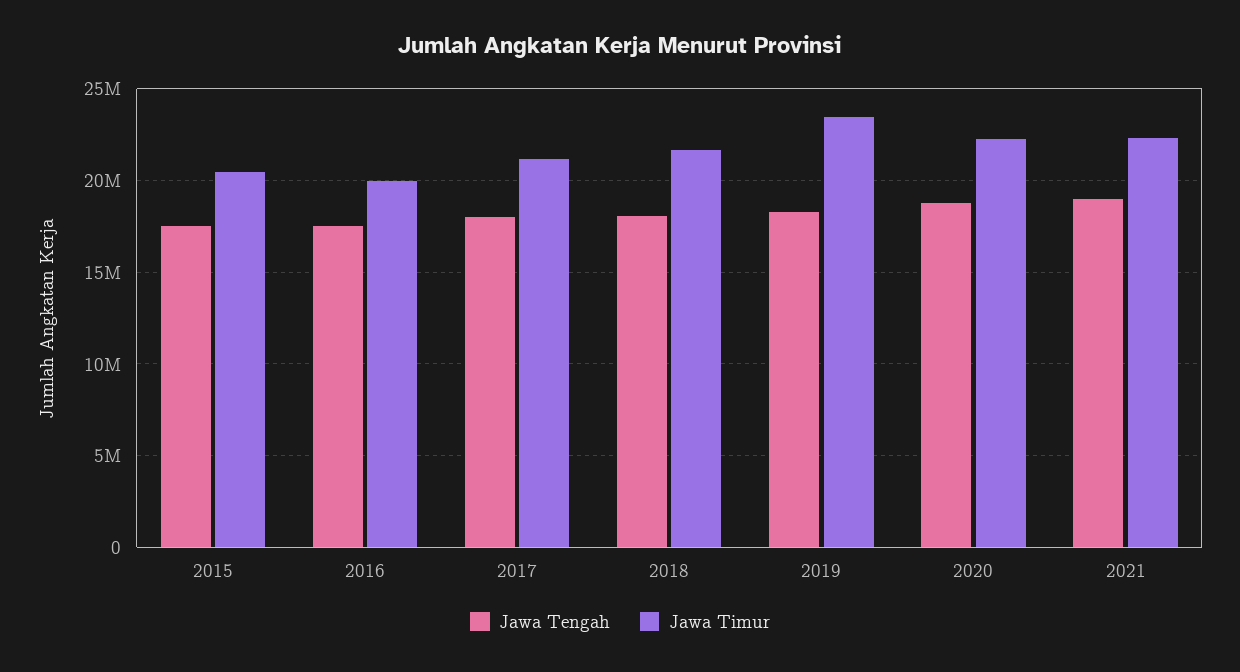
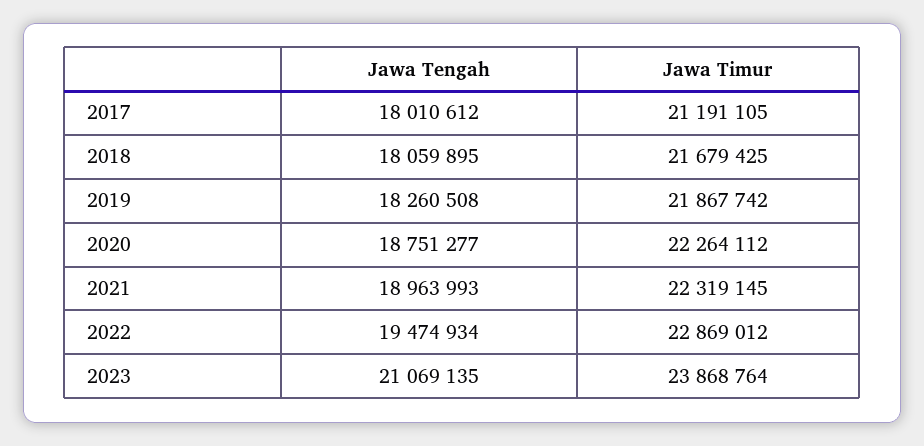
Jawa Tengah, 2015: 17500000 -> none
Jawa Timur, 2015: 20500000 -> none
Jawa Tengah, 2016: 17500000 -> none
Jawa Timur, 2016: 20000000 -> none
Jawa Timur, 2019: 23500000 -> 21867742
Jawa Tengah, 2022: none -> 19474934
Jawa Timur, 2022: none -> 22869012
Jawa Tengah, 2023: none -> 21069135
Jawa Timur, 2023: none -> 23868764

